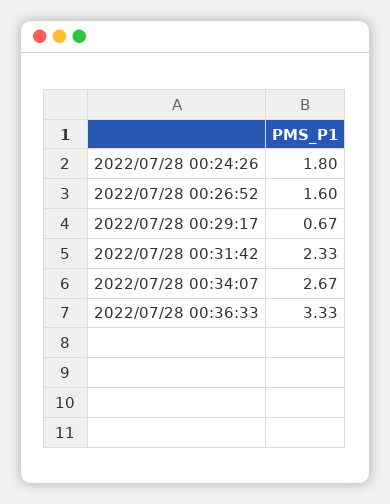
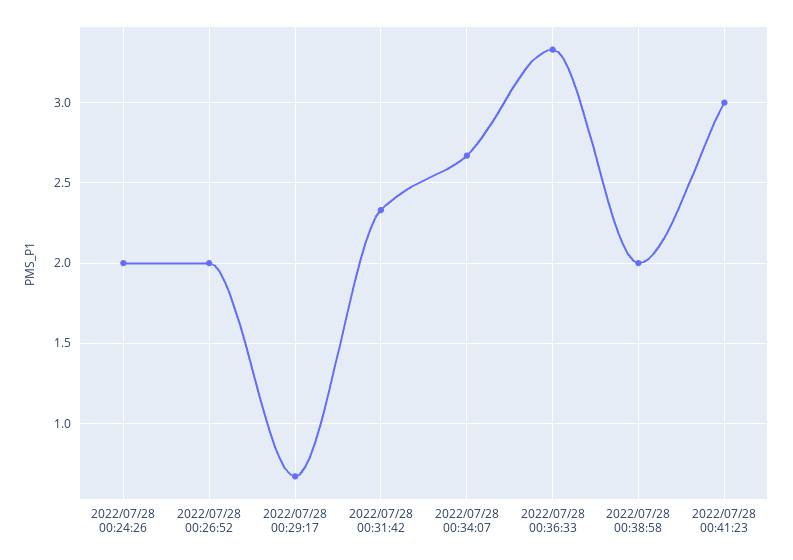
2022/07/28 00:24:26: 1.8 -> 2
2022/07/28 00:26:52: 1.6 -> 2
2022/07/28 00:38:58: none -> 2
2022/07/28 00:41:23: none -> 3

